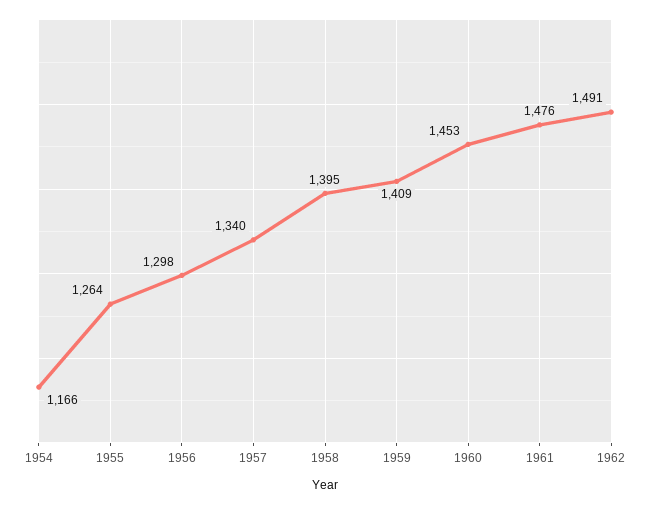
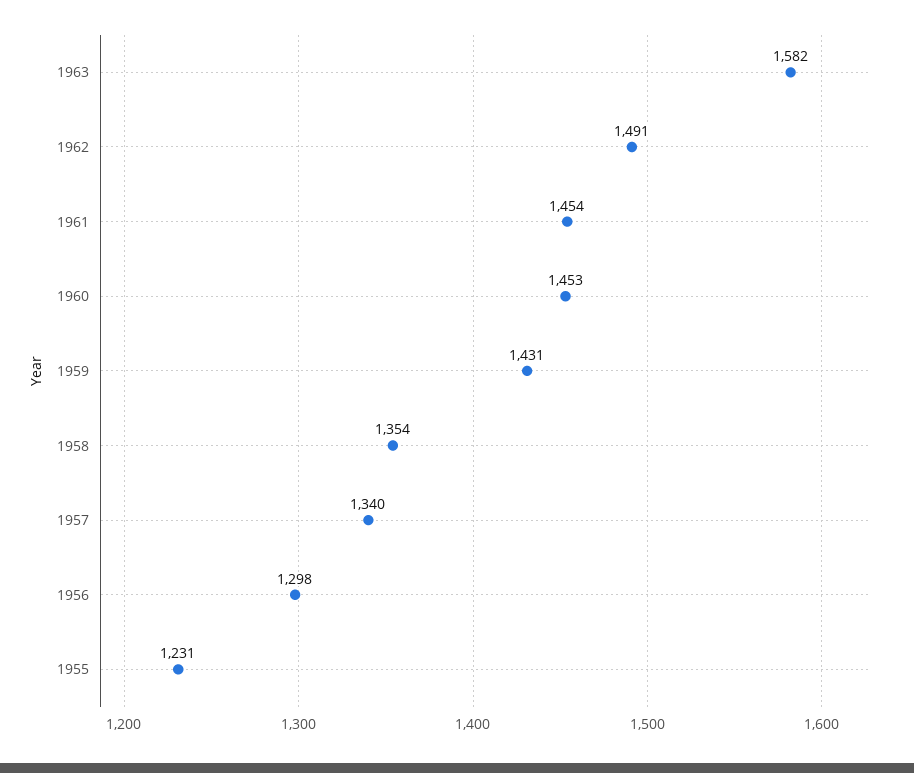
1954: 1166 -> none
1955: 1264 -> 1231
1958: 1395 -> 1354
1959: 1409 -> 1431
1961: 1476 -> 1454
1963: none -> 1582

